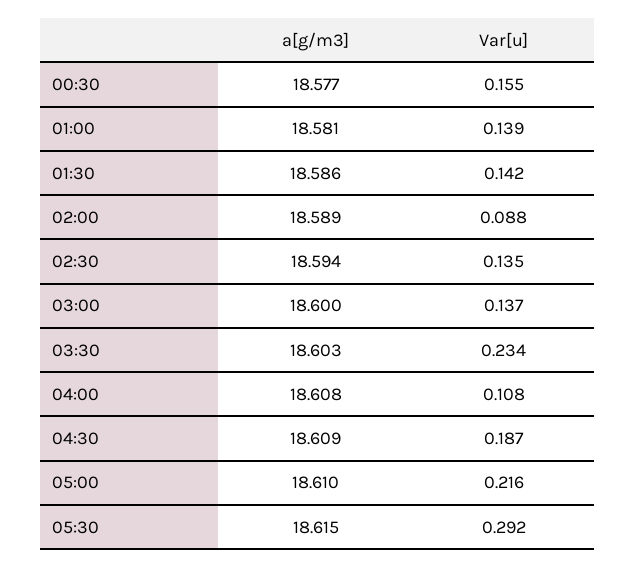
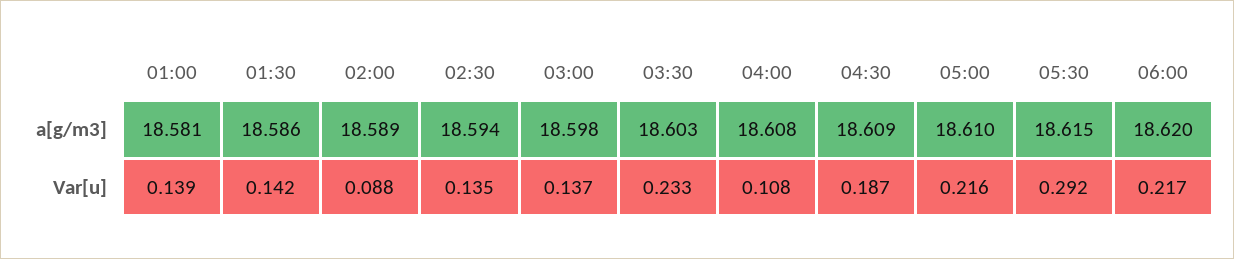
a[g/m3], 00:30: 18.577 -> none
Var[u], 00:30: 0.155 -> none
a[g/m3], 03:00: 18.6 -> 18.598
Var[u], 03:30: 0.234 -> 0.233
a[g/m3], 06:00: none -> 18.62
Var[u], 06:00: none -> 0.217

